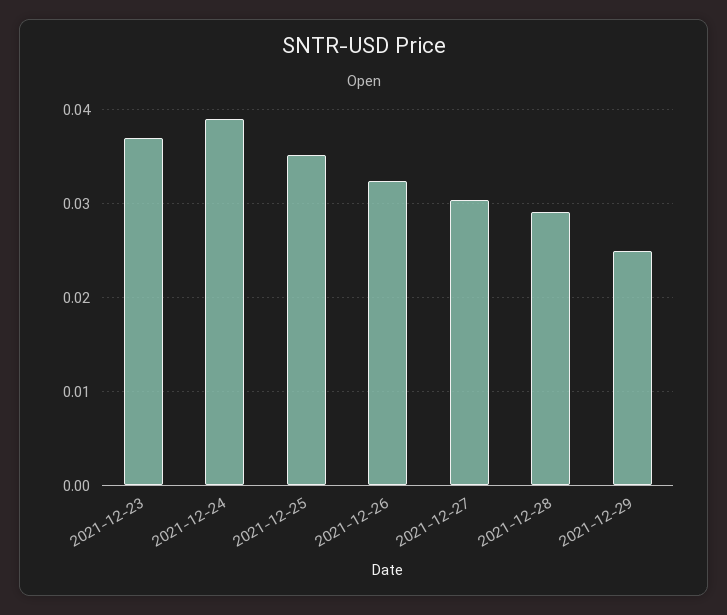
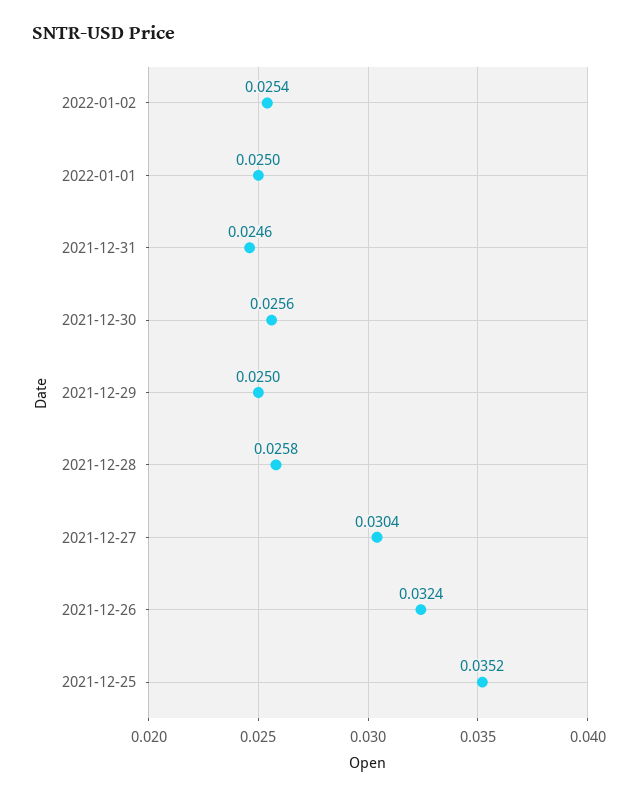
2021-12-23: 0.037 -> none
2021-12-24: 0.039 -> none
2021-12-28: 0.029 -> 0.0258
2022-01-02: none -> 0.0254
2022-01-01: none -> 0.025
2021-12-31: none -> 0.0246
2021-12-30: none -> 0.0256

